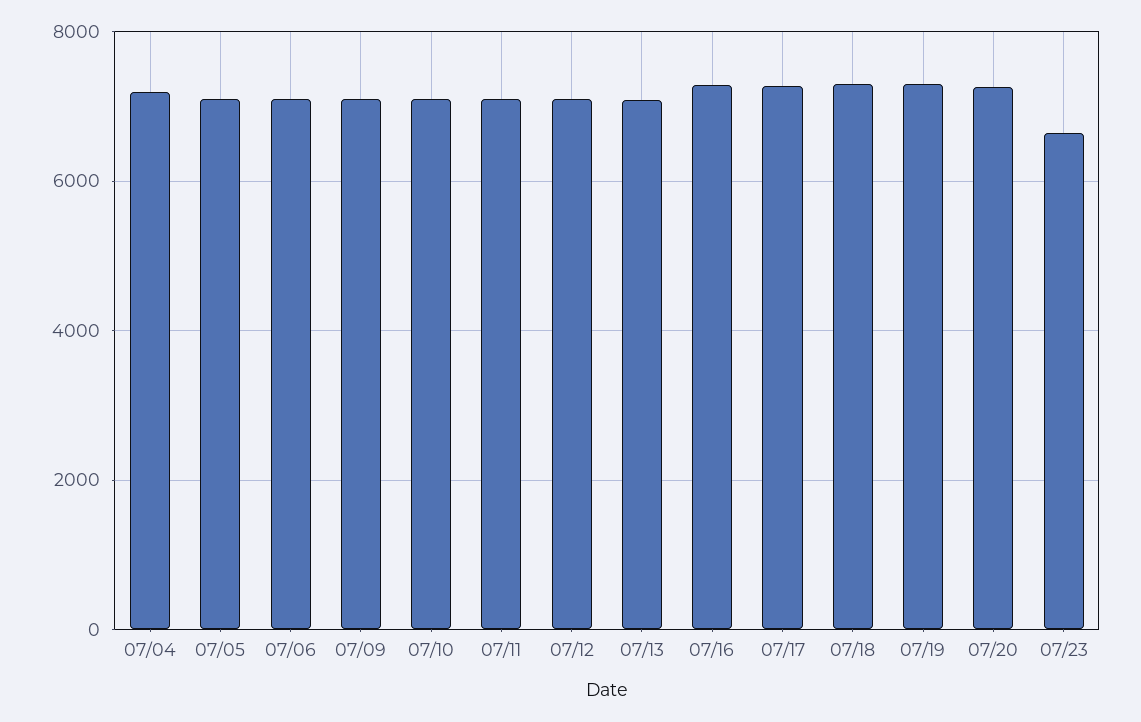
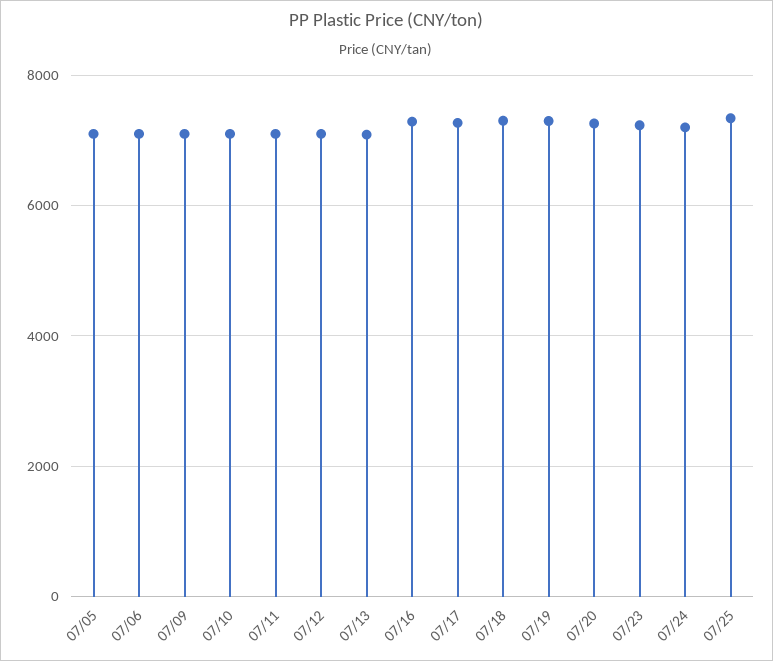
07/04: 7200 -> none
07/23: 6600 -> 7200
07/24: none -> 7200
07/25: none -> 7400

